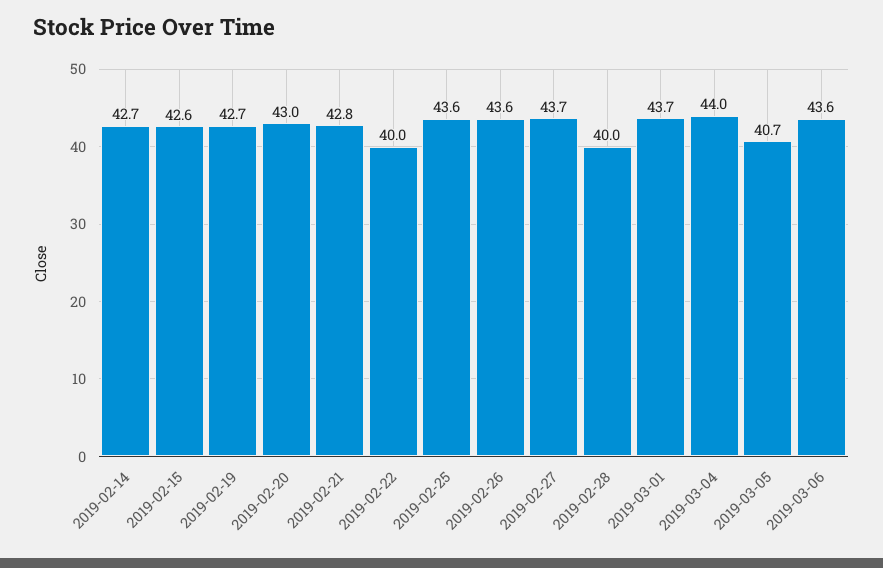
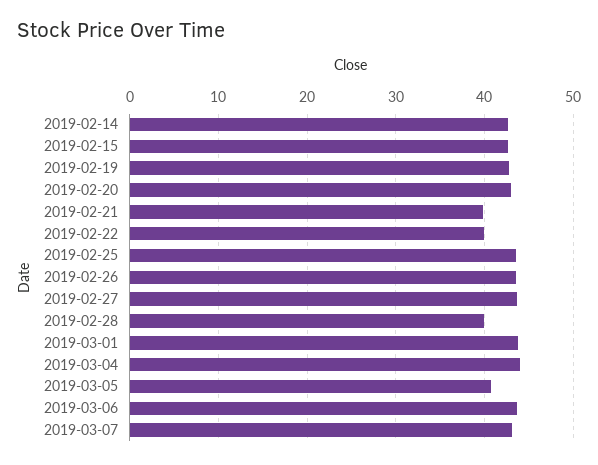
2019-02-21: 42.8 -> 40
2019-03-07: none -> 43

